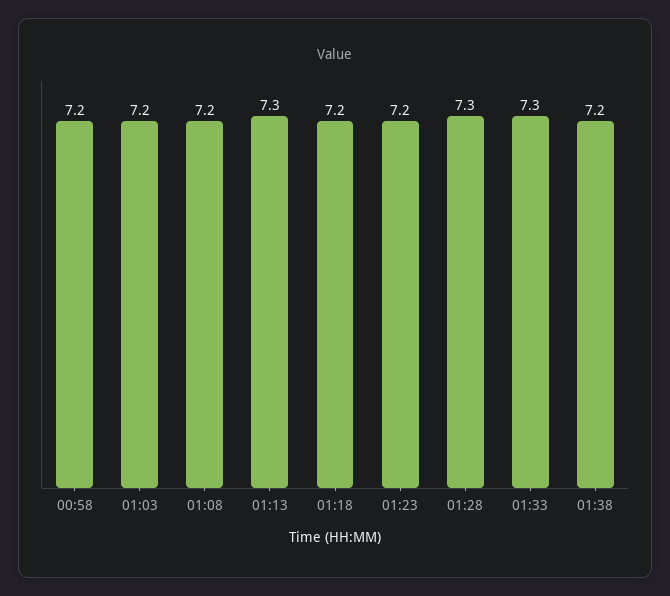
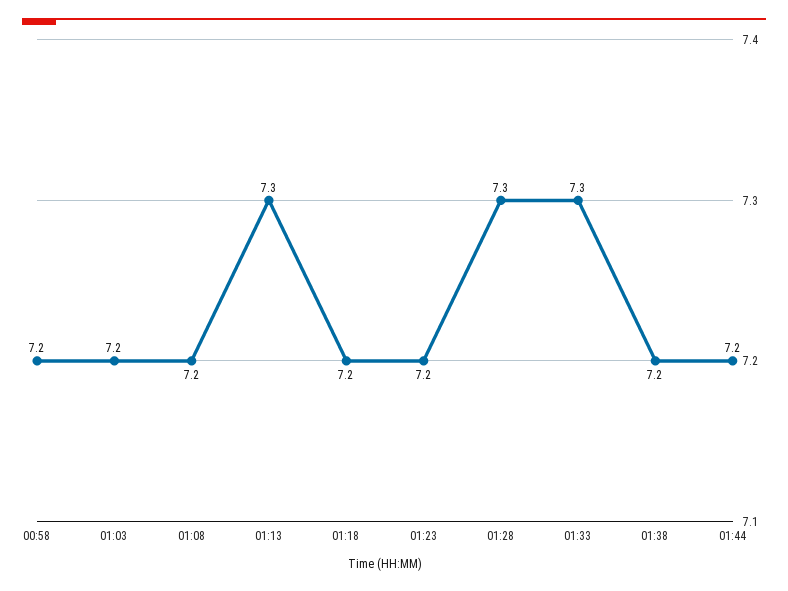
01:44: none -> 7.2

